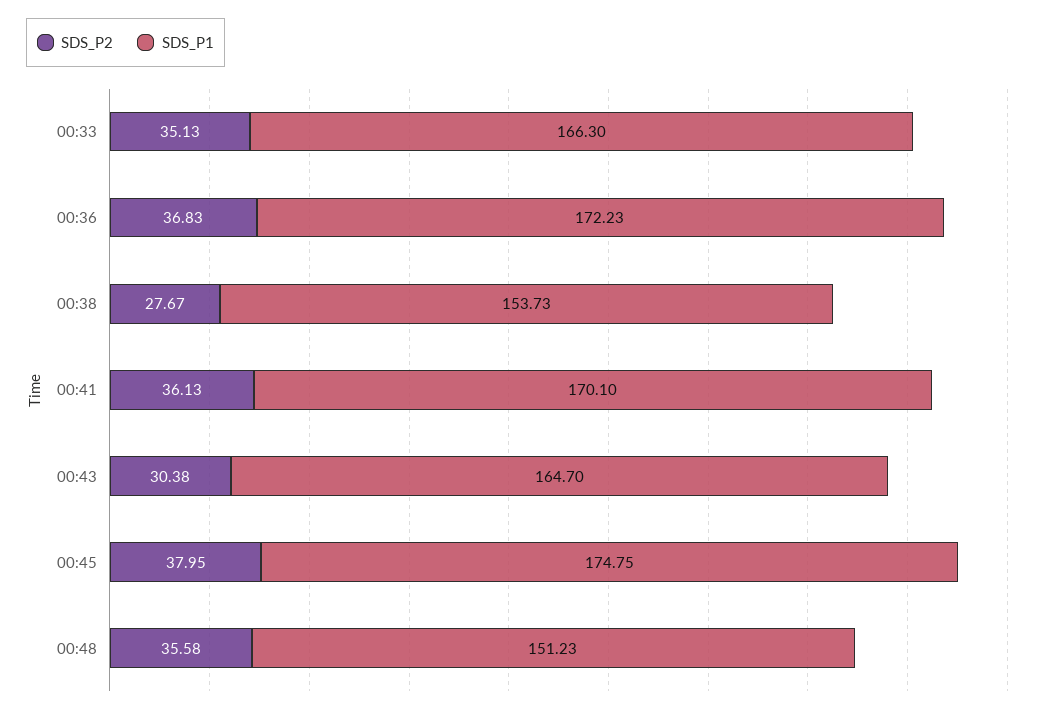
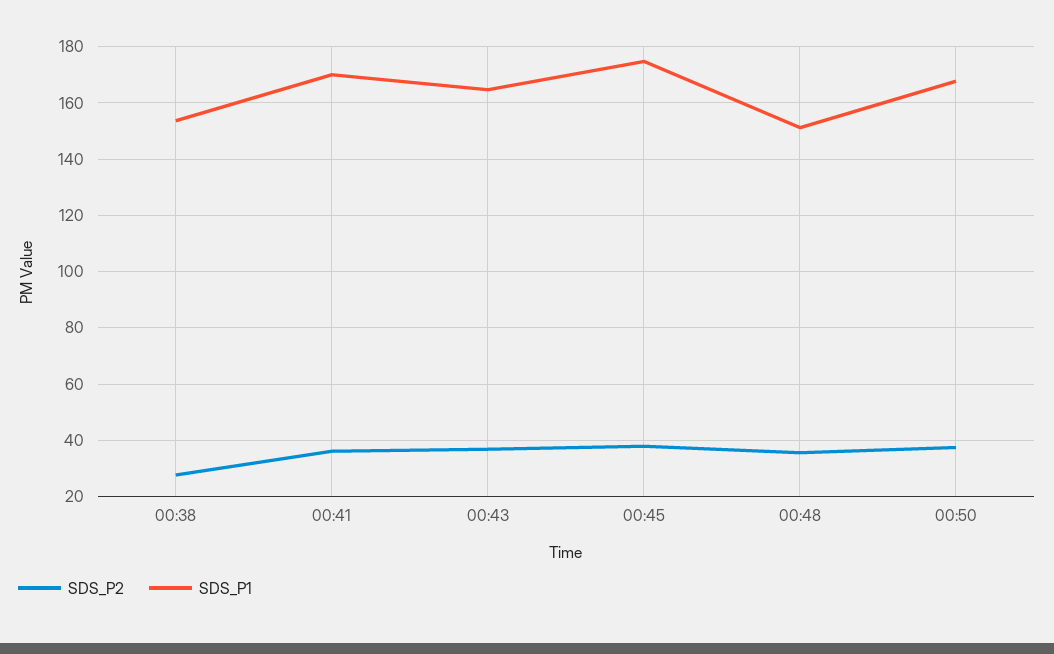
SDS_P2, 00:33: 35.13 -> none
SDS_P1, 00:33: 166.3 -> none
SDS_P2, 00:36: 36.83 -> none
SDS_P1, 00:36: 172.23 -> none
SDS_P2, 00:43: 30.38 -> 37.5
SDS_P2, 00:50: none -> 37.5
SDS_P1, 00:50: none -> 167.5

